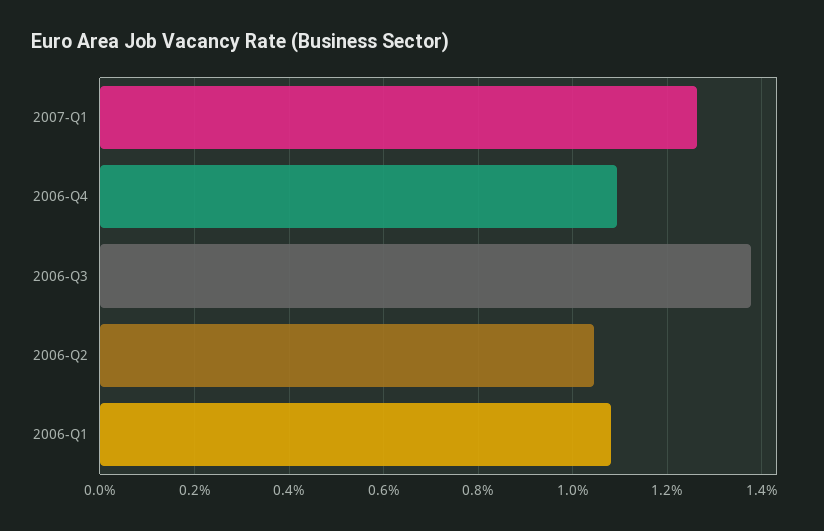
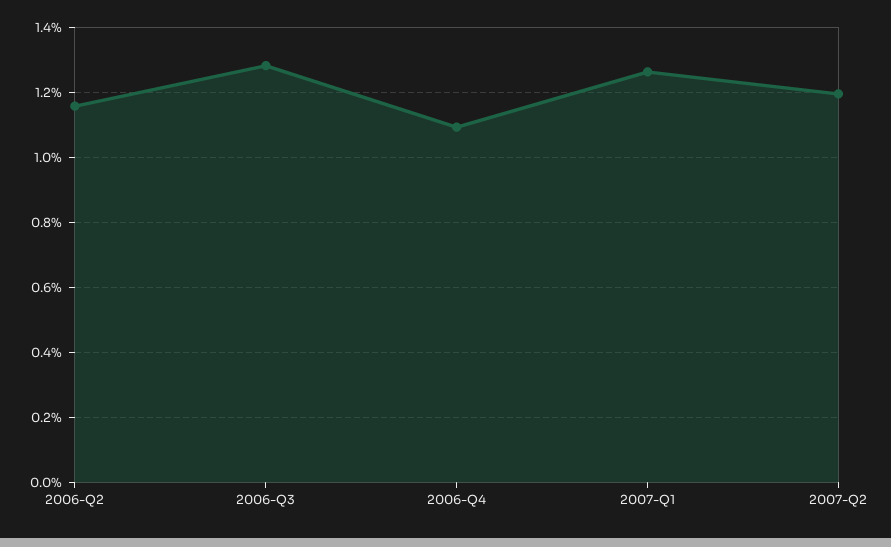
2006-Q3: 1.38 -> 1.28
2006-Q2: 1.04 -> 1.16
2006-Q1: 1.08 -> none
2007-Q2: none -> 1.2

